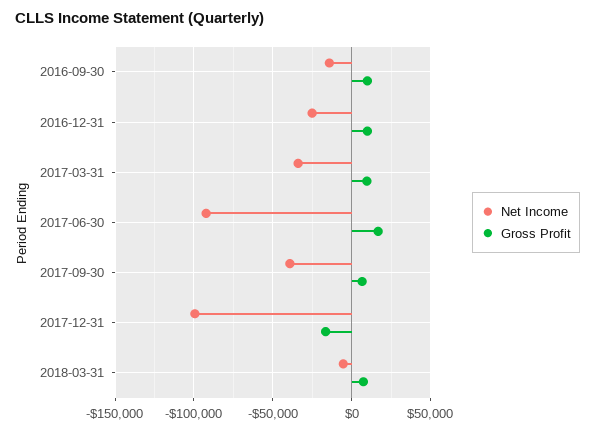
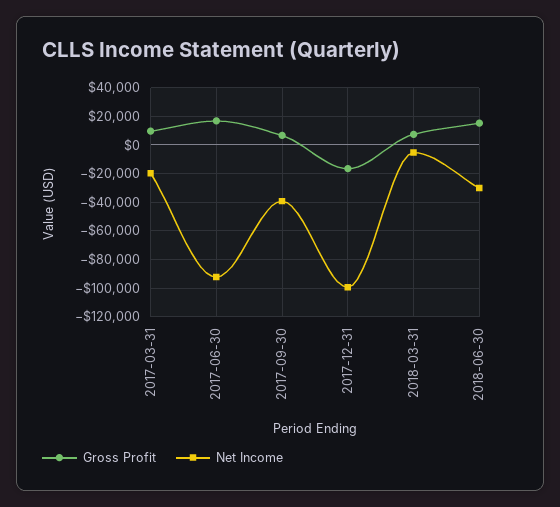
Net Income, 2016-09-30: -15000 -> none
Gross Profit, 2016-09-30: 10000 -> none
Net Income, 2016-12-31: -25000 -> none
Gross Profit, 2016-12-31: 10000 -> none
Net Income, 2017-03-31: -35000 -> -20000
Gross Profit, 2018-06-30: none -> 15000
Net Income, 2018-06-30: none -> -30000

